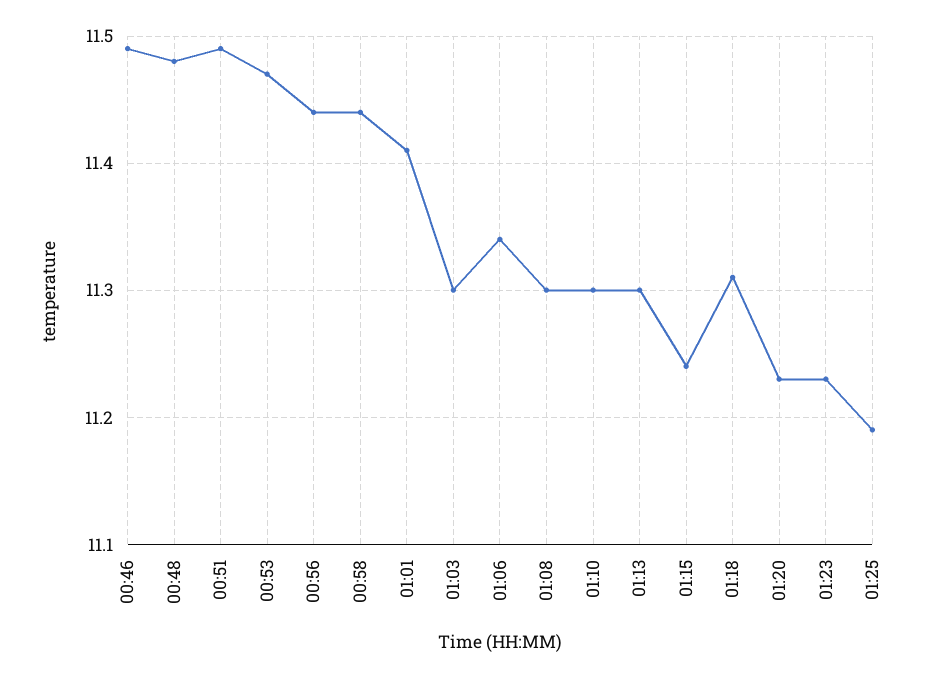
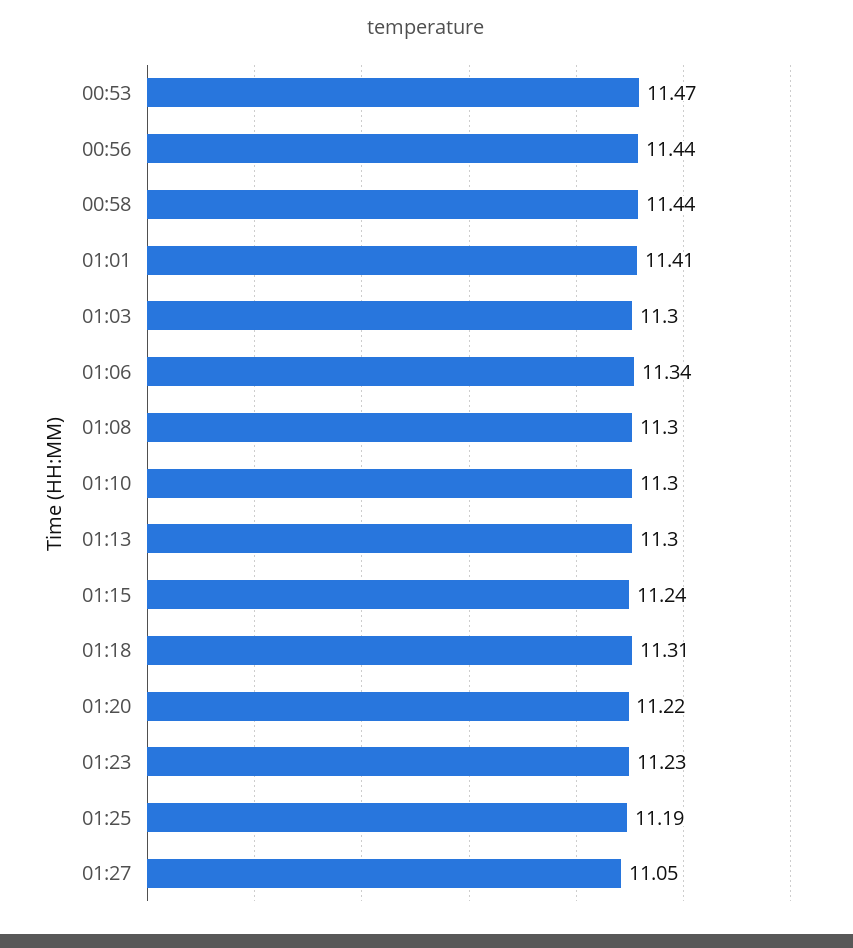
00:46: 11.49 -> none
00:48: 11.48 -> none
00:51: 11.49 -> none
01:20: 11.23 -> 11.22
01:27: none -> 11.05

